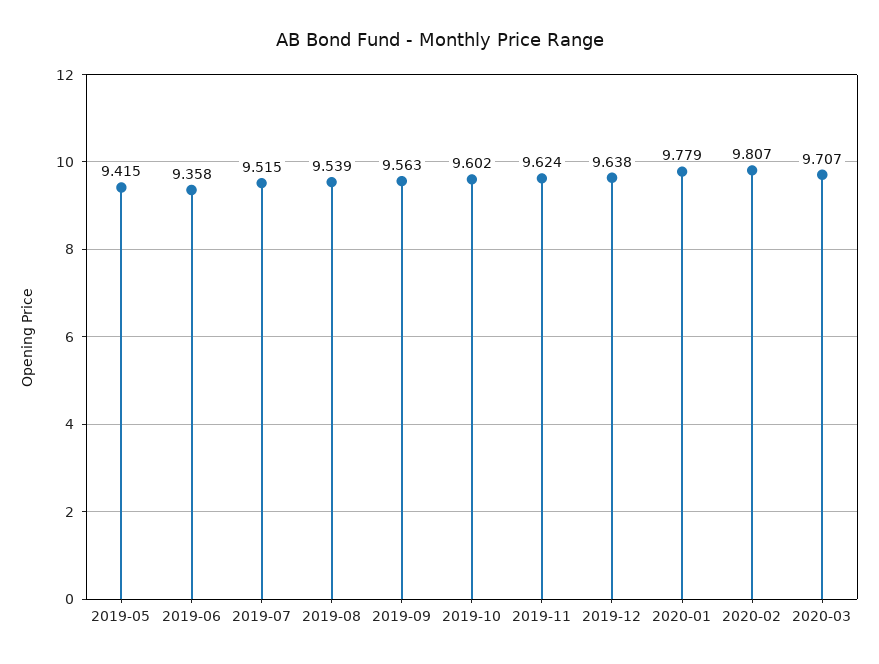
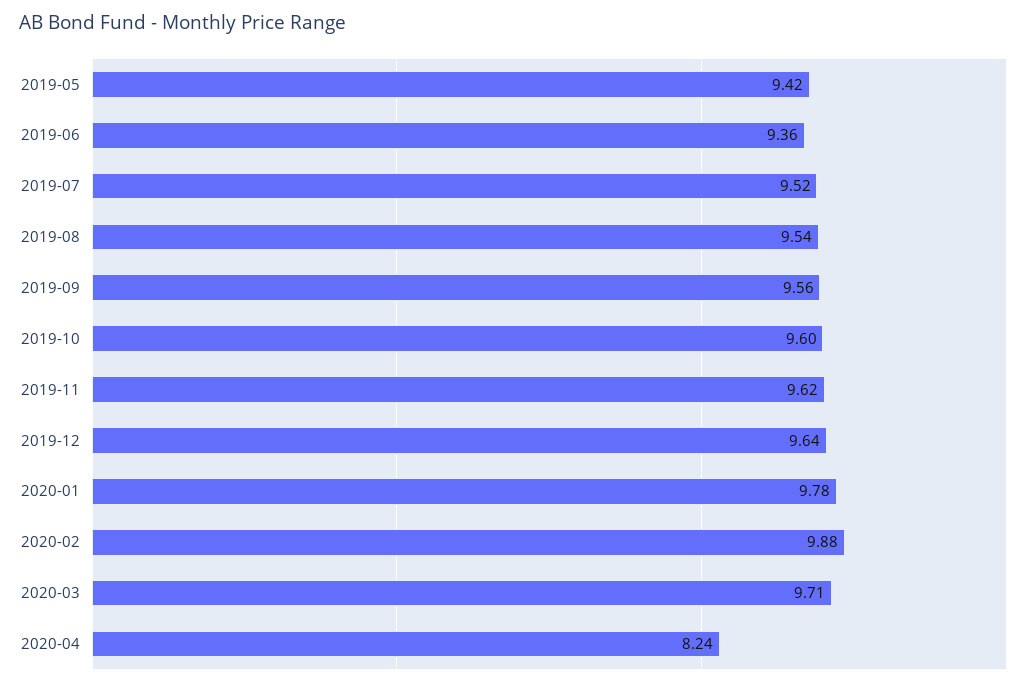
2020-02: 9.807 -> 9.88
2020-04: none -> 8.24

